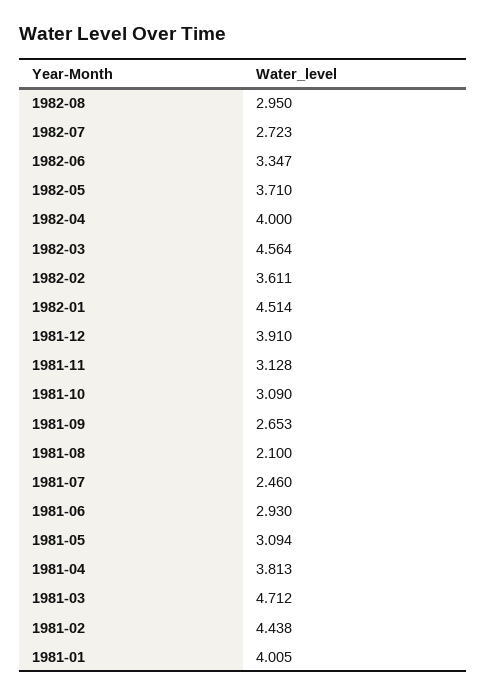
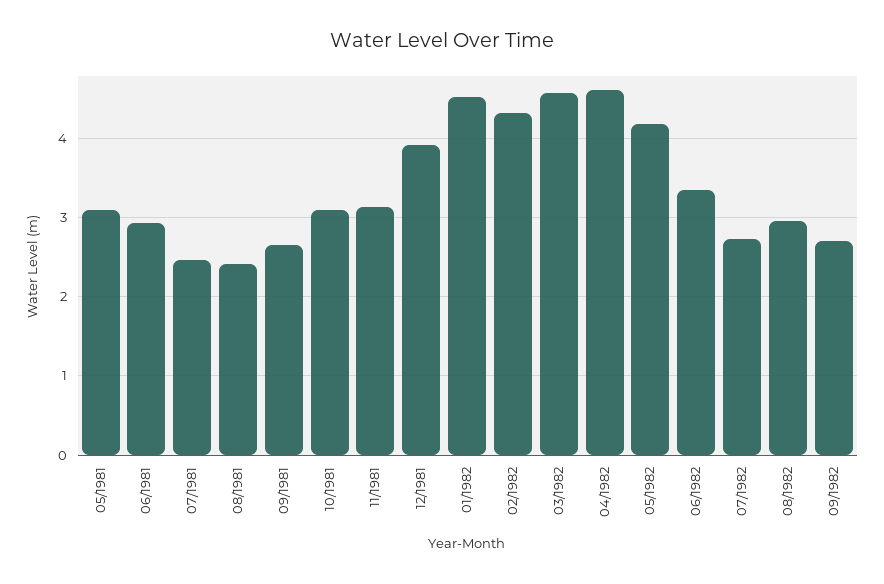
1982-05: 3.71 -> 4.2
1982-04: 4 -> 4.6
1982-02: 3.611 -> 4.3
1981-08: 2.1 -> 2.4
1981-04: 3.813 -> none
1981-03: 4.712 -> none
1981-02: 4.438 -> none
1981-01: 4.005 -> none
09/1982: none -> 2.7

